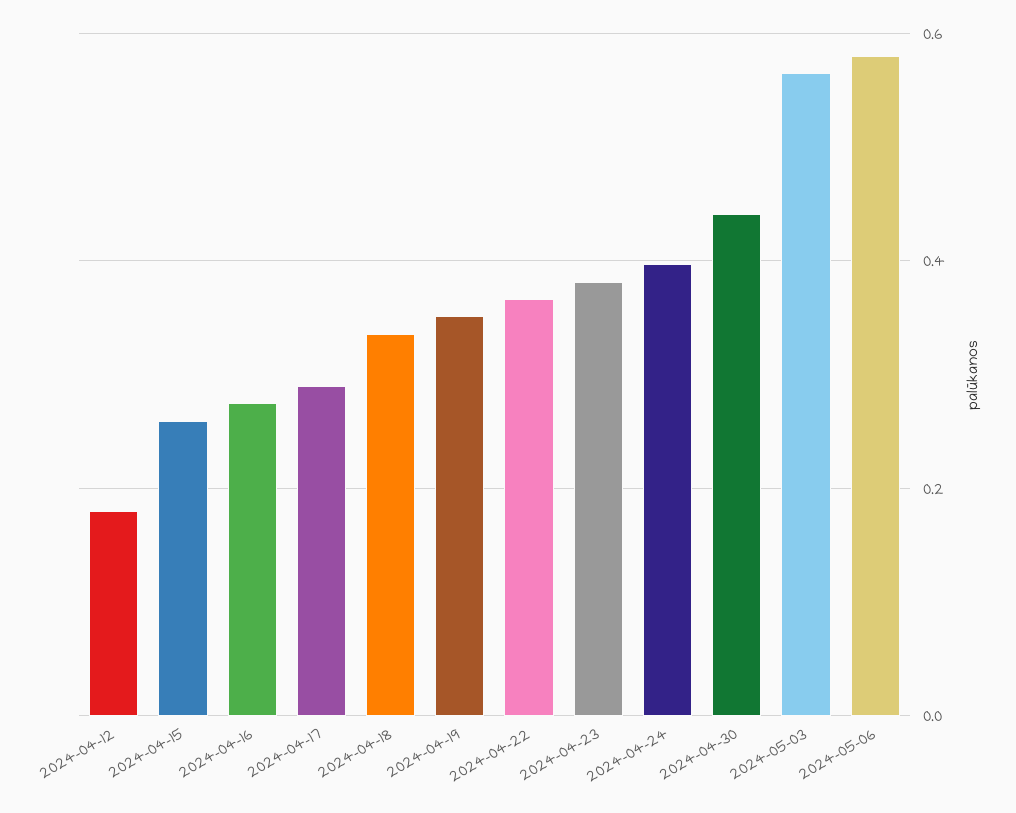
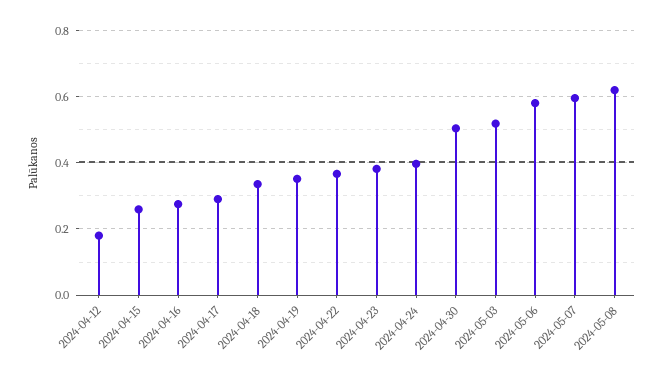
2024-04-30: 0.44 -> 0.5
2024-05-03: 0.56 -> 0.52
2024-05-07: none -> 0.6
2024-05-08: none -> 0.62

